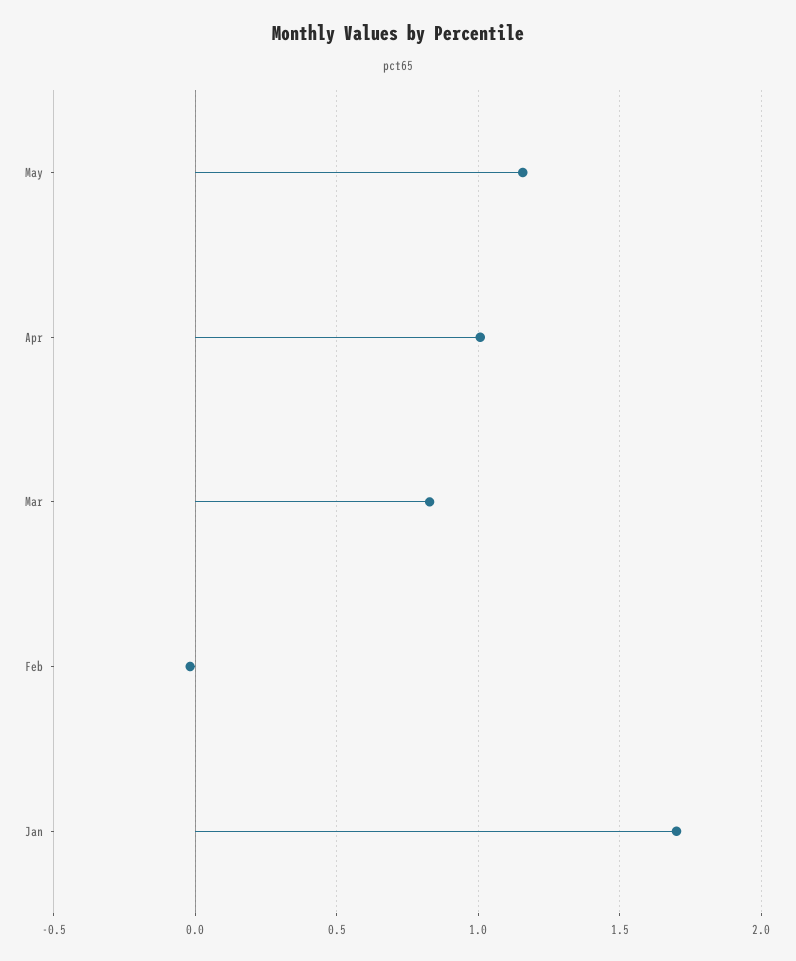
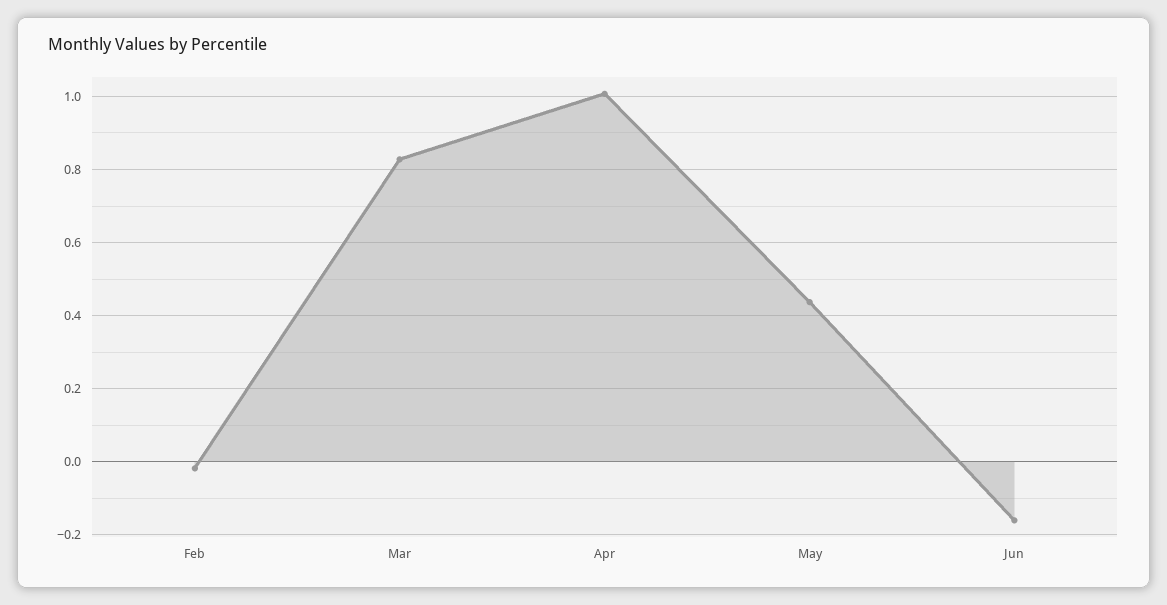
May: 1.15 -> 0.44
Jan: 1.7 -> none
Jun: none -> -0.16

